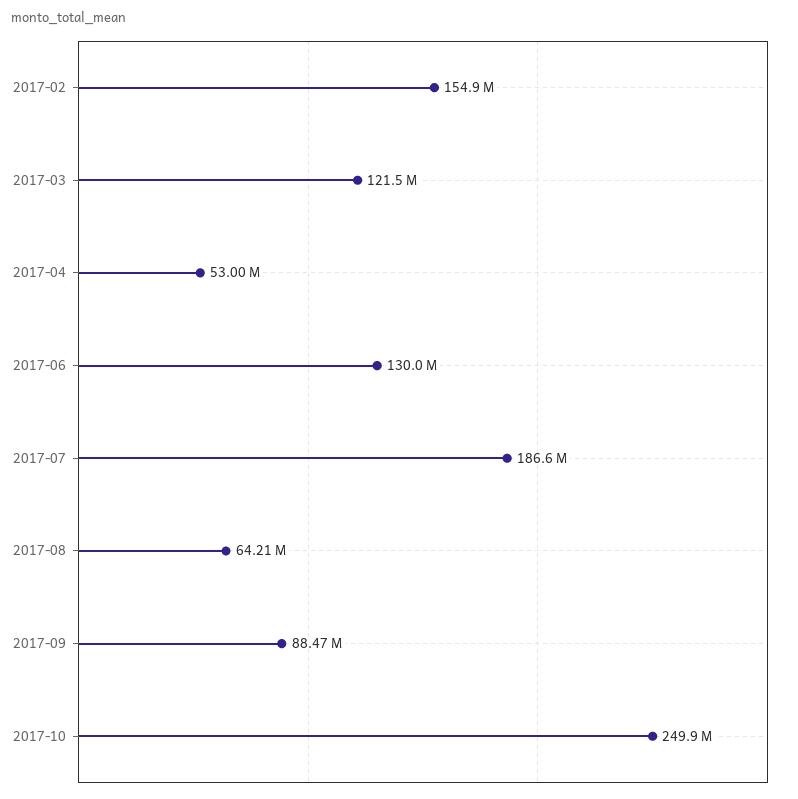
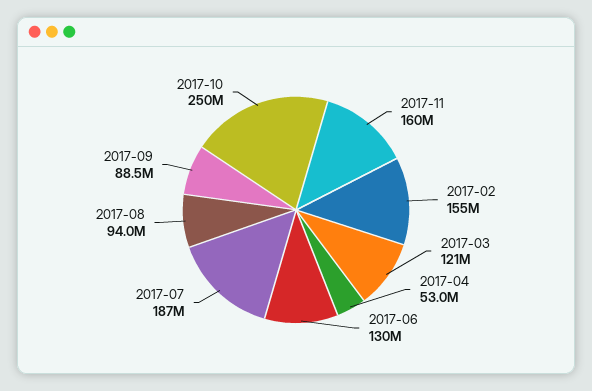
2017-08: 64210000 -> 94000000
2017-11: none -> 160000000

